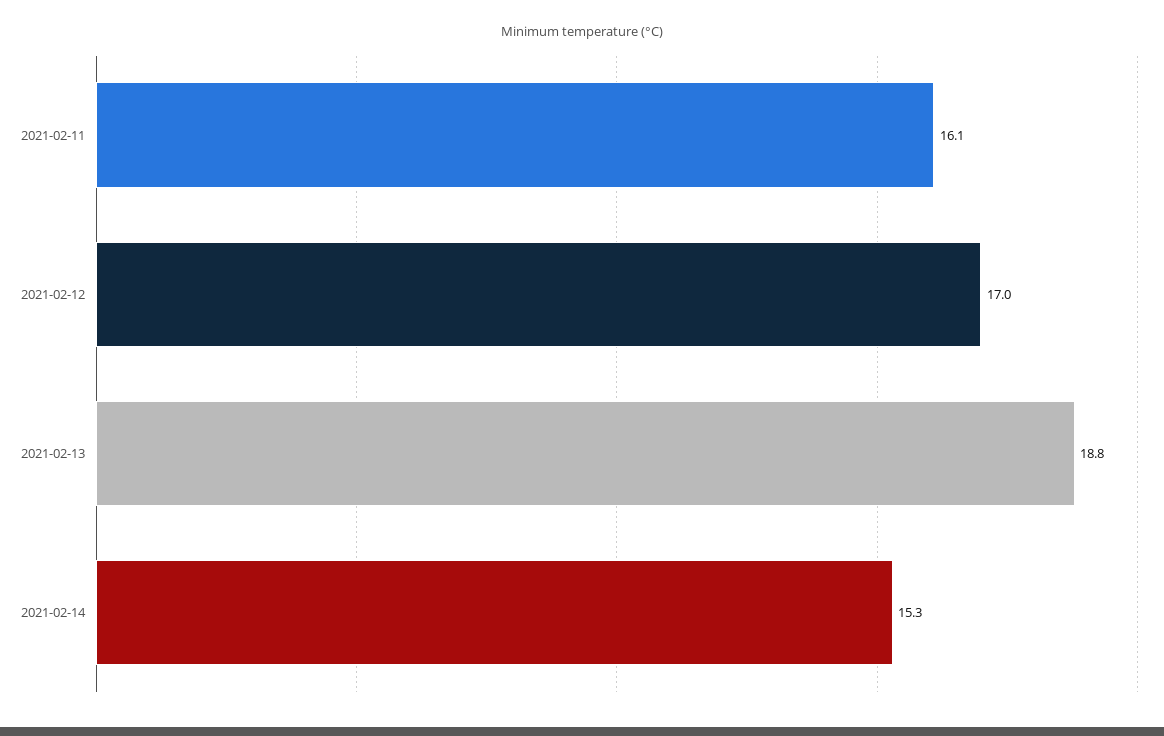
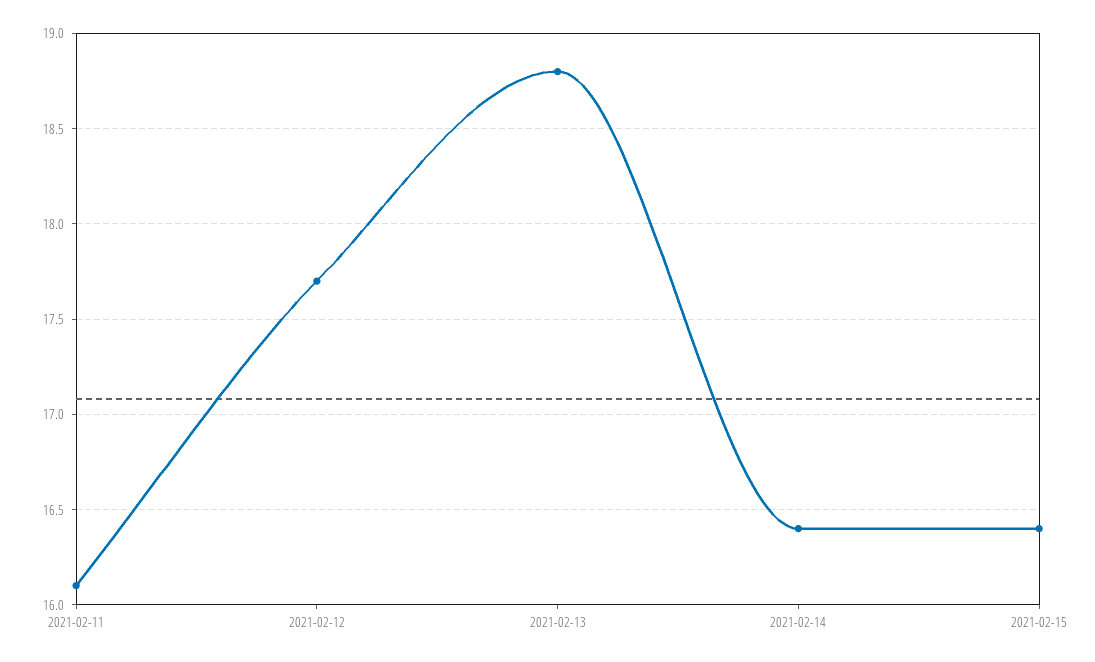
2021-02-12: 17 -> 17.7
2021-02-14: 15.3 -> 16.4
2021-02-15: none -> 16.4

